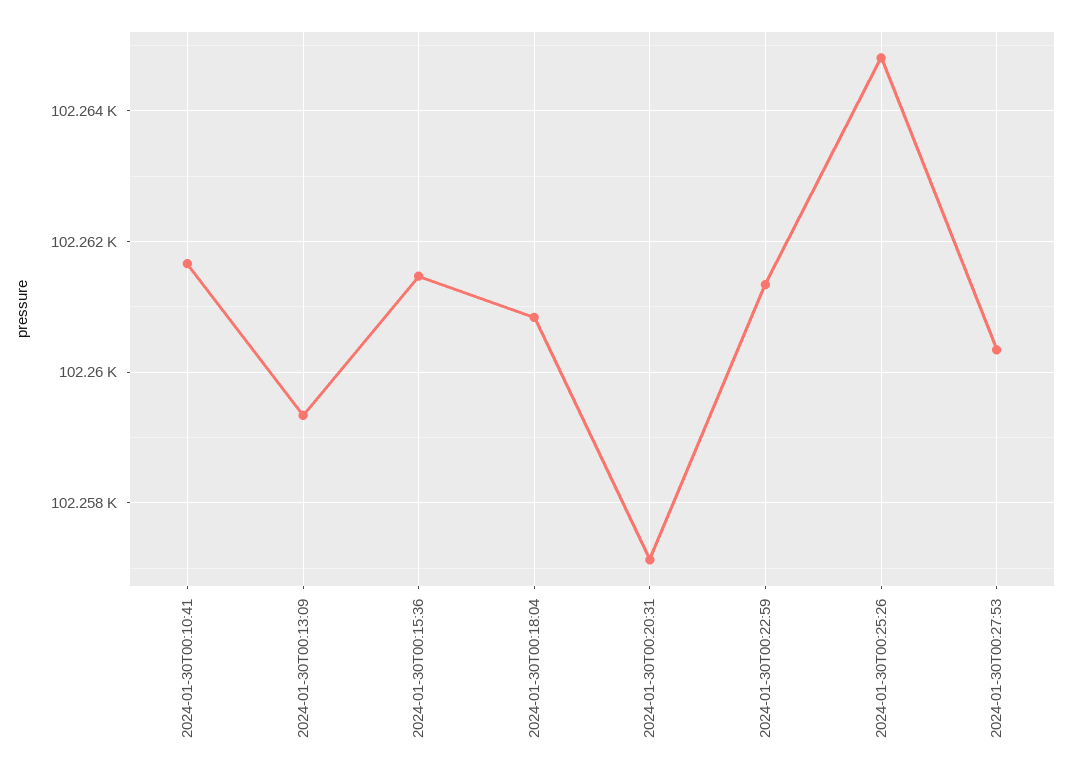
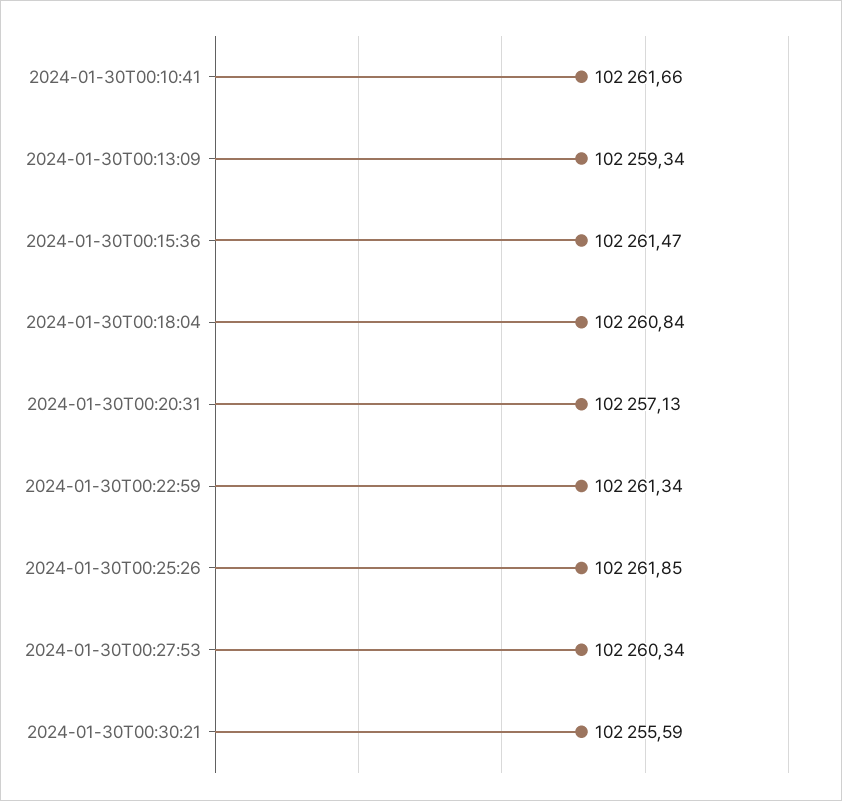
2024-01-30T00:25:26: 102264.8 -> 102261.85
2024-01-30T00:30:21: none -> 102255.59

